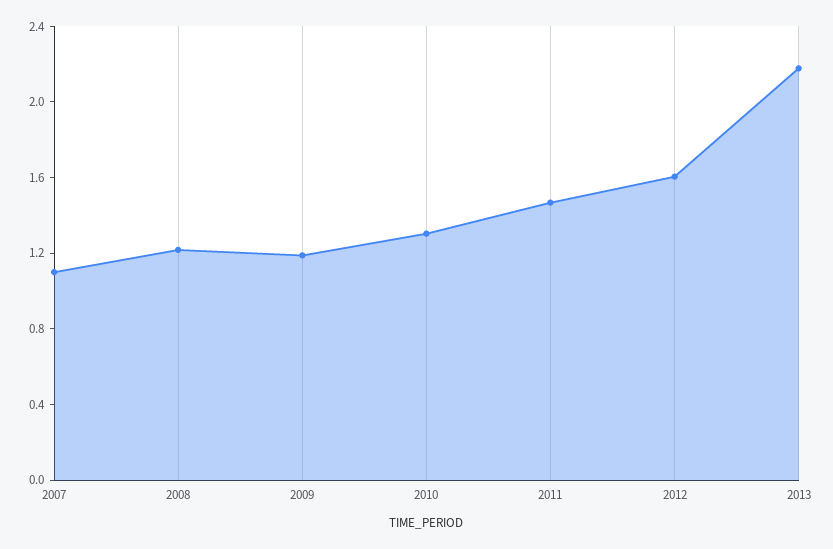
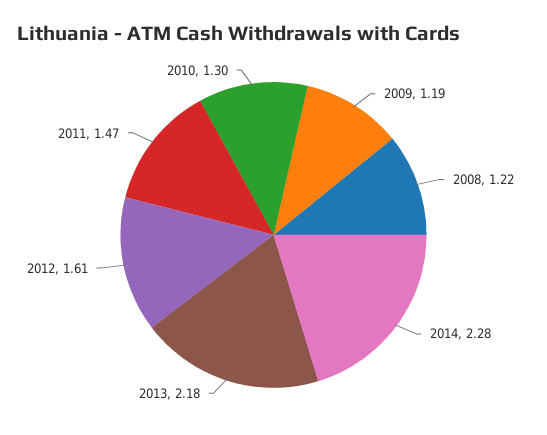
2007: 1.1 -> none
2014: none -> 2.28

